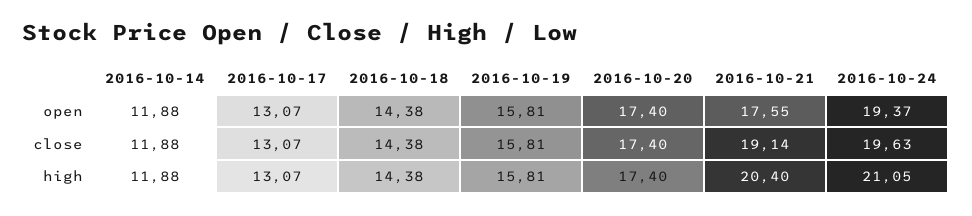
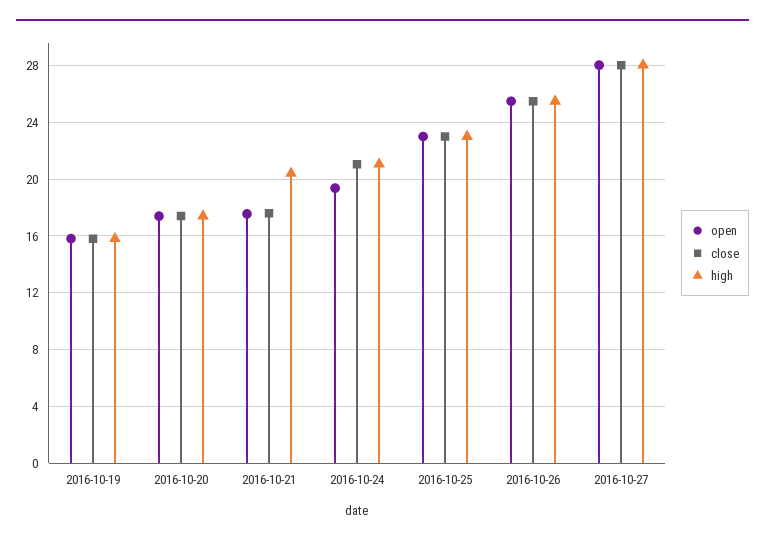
open, 2016-10-14: 11.88 -> none
open, 2016-10-17: 13.07 -> none
open, 2016-10-18: 14.38 -> none
close, 2016-10-14: 11.88 -> none
close, 2016-10-17: 13.07 -> none
close, 2016-10-18: 14.38 -> none
close, 2016-10-21: 19.14 -> 17.5
close, 2016-10-24: 19.63 -> 21
high, 2016-10-14: 11.88 -> none
high, 2016-10-17: 13.07 -> none
high, 2016-10-18: 14.38 -> none
open, 2016-10-25: none -> 23
close, 2016-10-25: none -> 23
high, 2016-10-25: none -> 23
open, 2016-10-26: none -> 25.5
close, 2016-10-26: none -> 25.5
high, 2016-10-26: none -> 25.5
open, 2016-10-27: none -> 28
close, 2016-10-27: none -> 28
high, 2016-10-27: none -> 28

